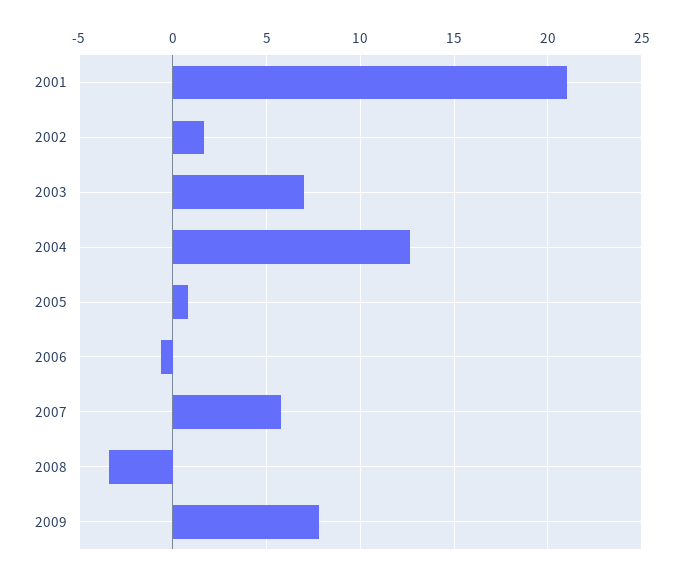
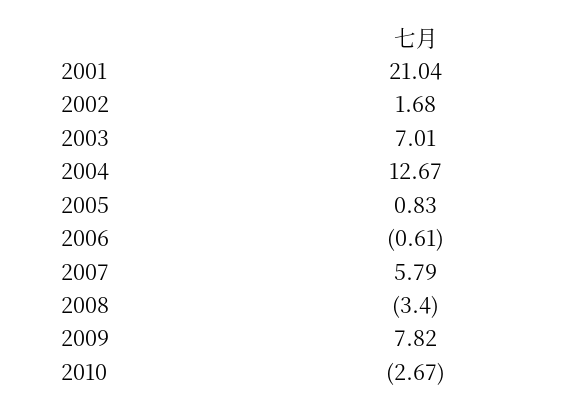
2010: none -> -2.67

